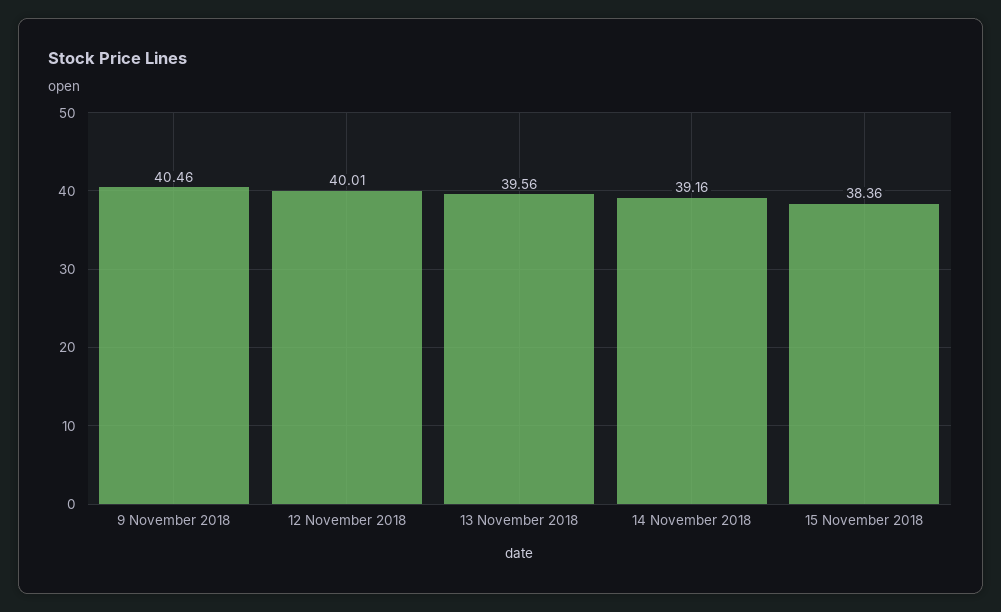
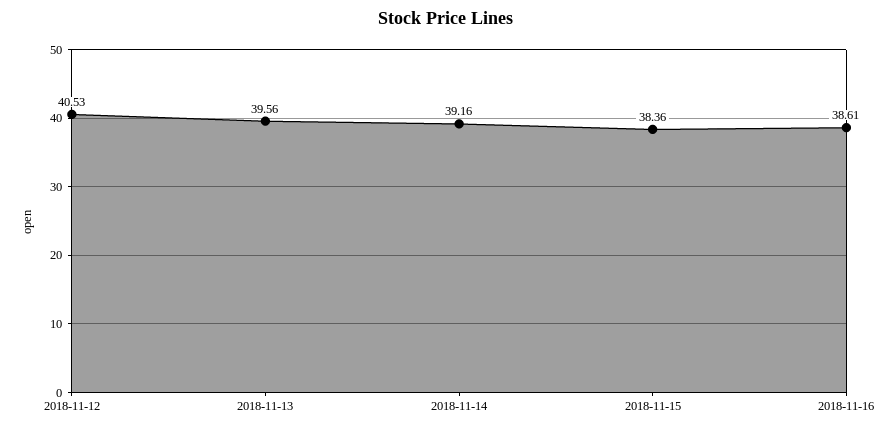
9 November 2018: 40.46 -> none
12 November 2018: 40.01 -> 40.53
2018-11-16: none -> 38.61

